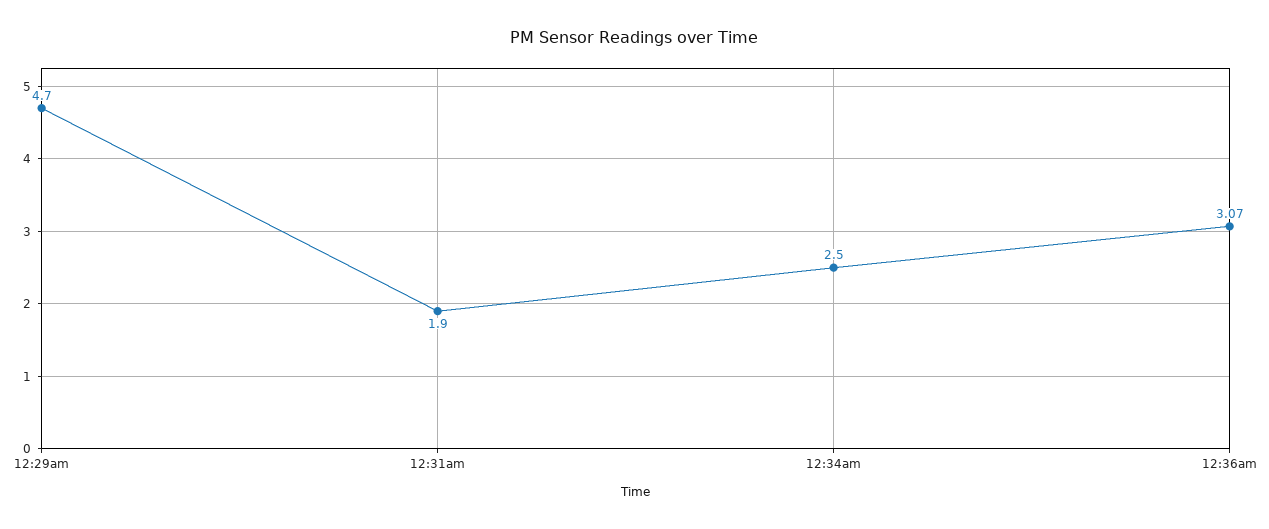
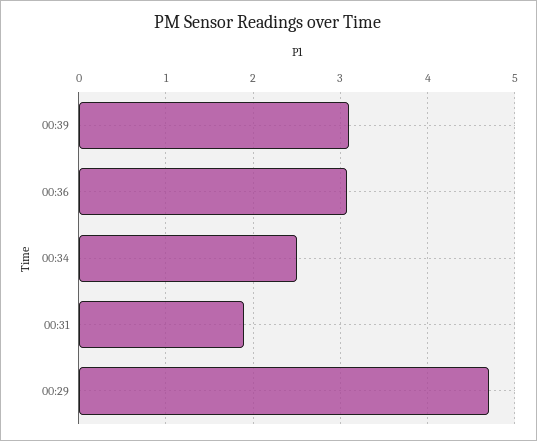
00:39: none -> 3.1

